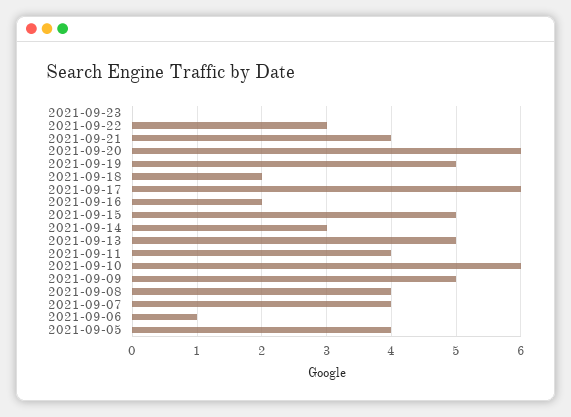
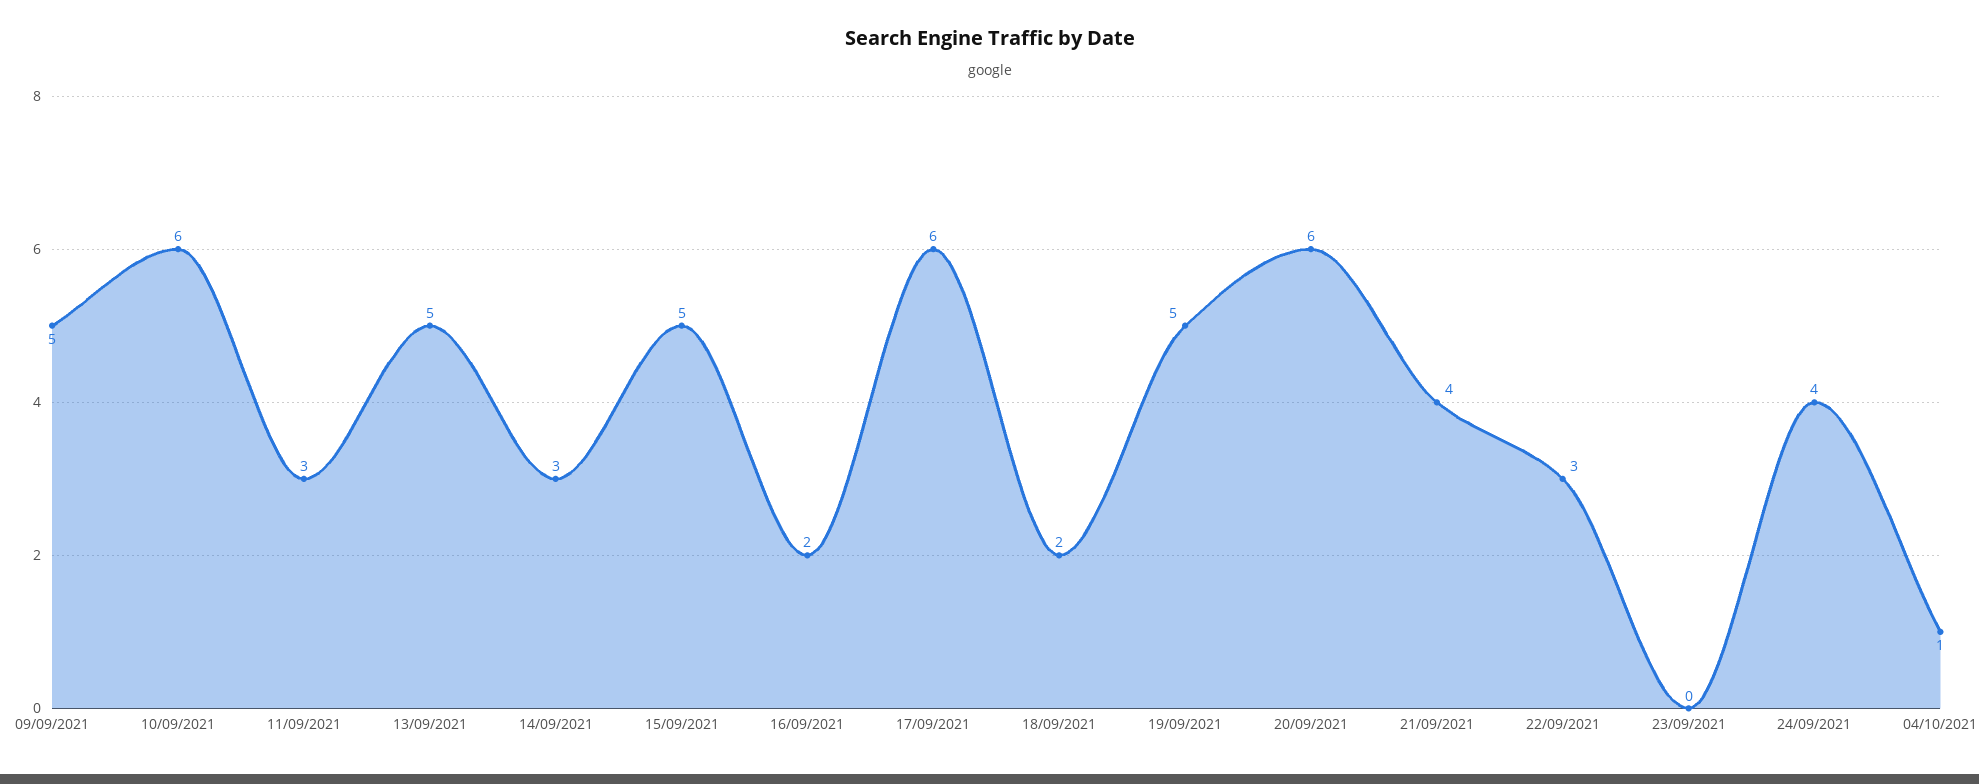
2021-09-11: 4 -> 3
2021-09-08: 4 -> none
2021-09-07: 4 -> none
2021-09-06: 1 -> none
2021-09-05: 4 -> none
24/09/2021: none -> 4
04/10/2021: none -> 1

